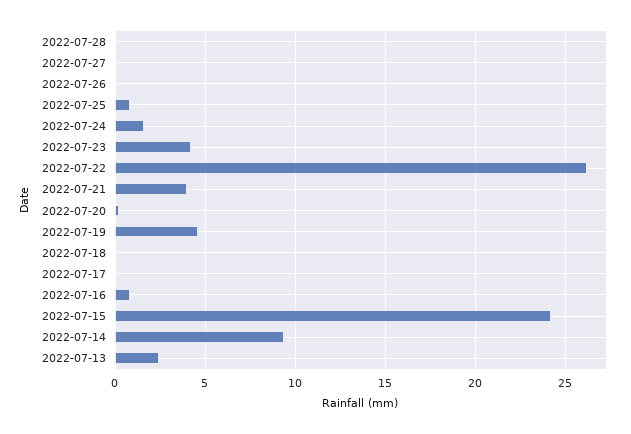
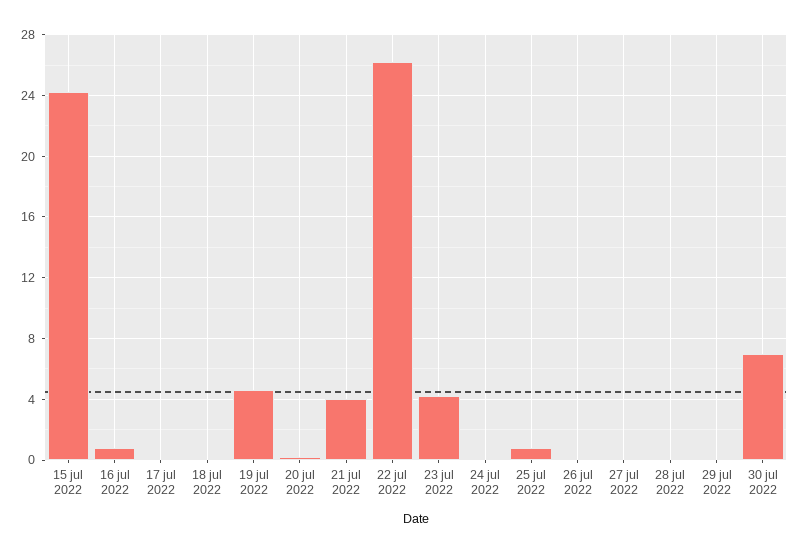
2022-07-24: 1.5 -> 0
2022-07-14: 9.5 -> none
2022-07-13: 2.5 -> none
29 jul 2022: none -> 0
30 jul 2022: none -> 7

